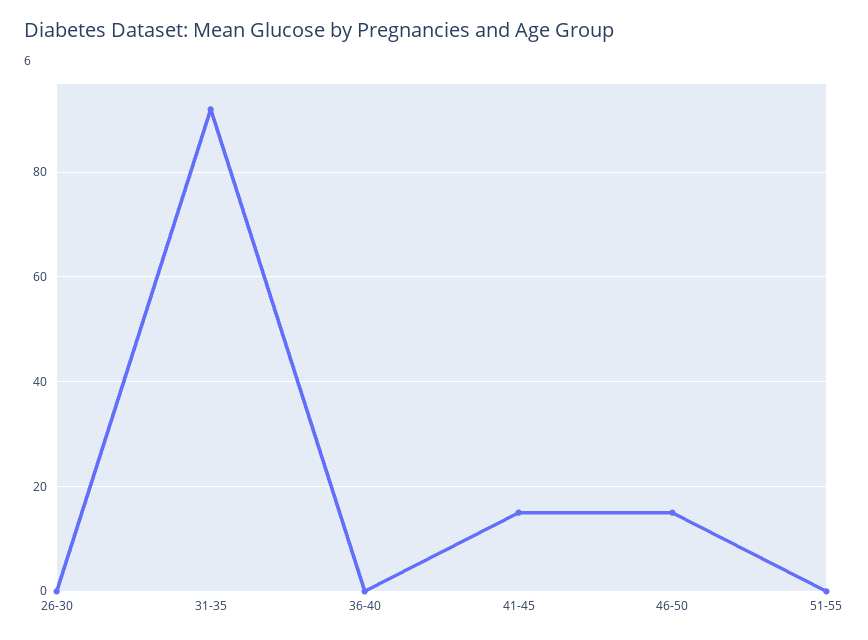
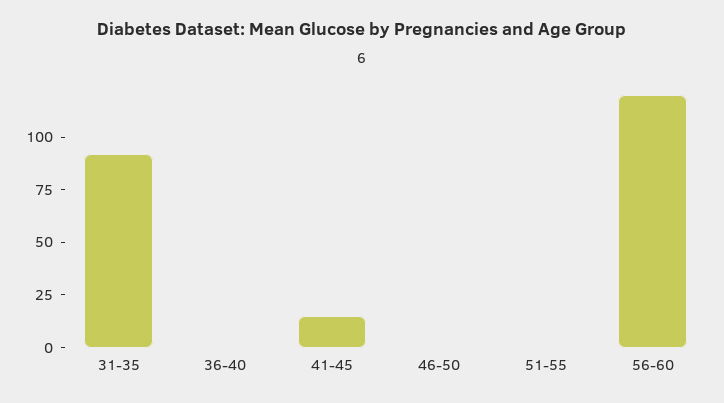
26-30: 0 -> none
46-50: 15 -> 0
56-60: none -> 120

